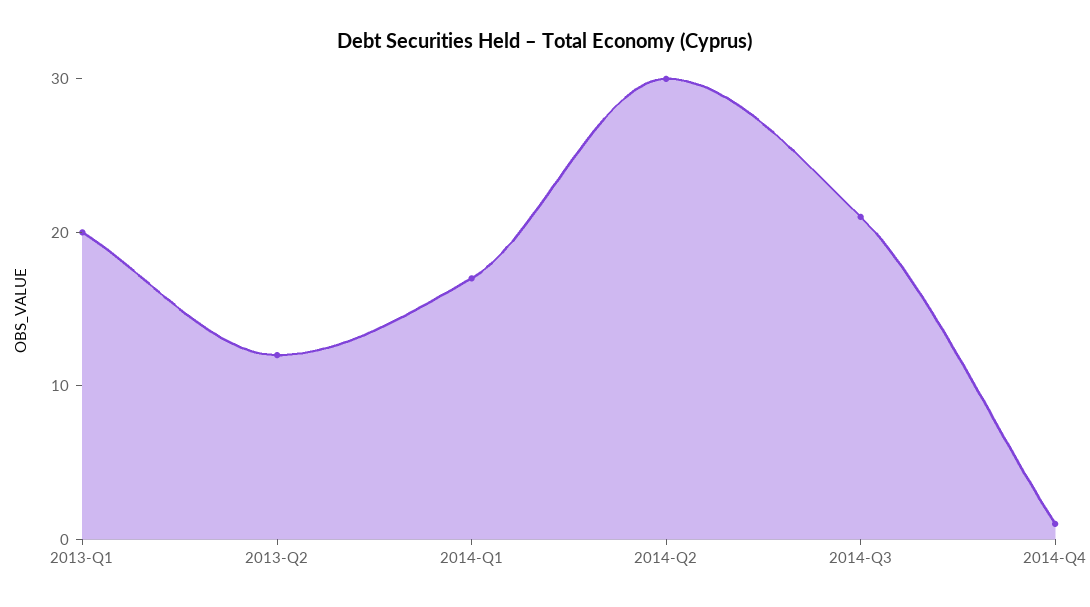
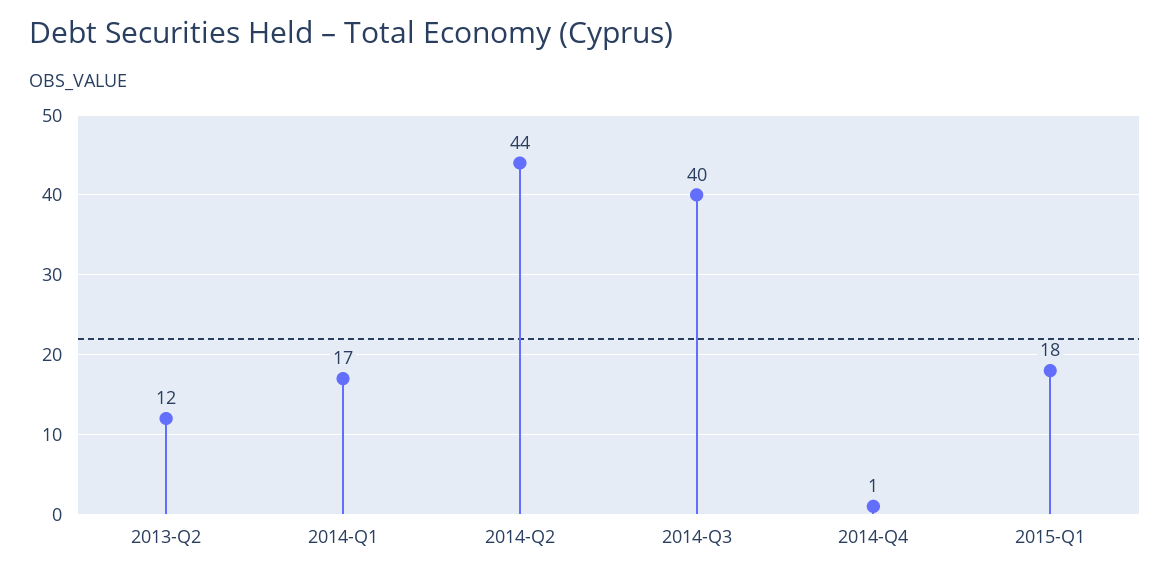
2013-Q1: 20 -> none
2014-Q2: 30 -> 44
2014-Q3: 21 -> 40
2015-Q1: none -> 18

